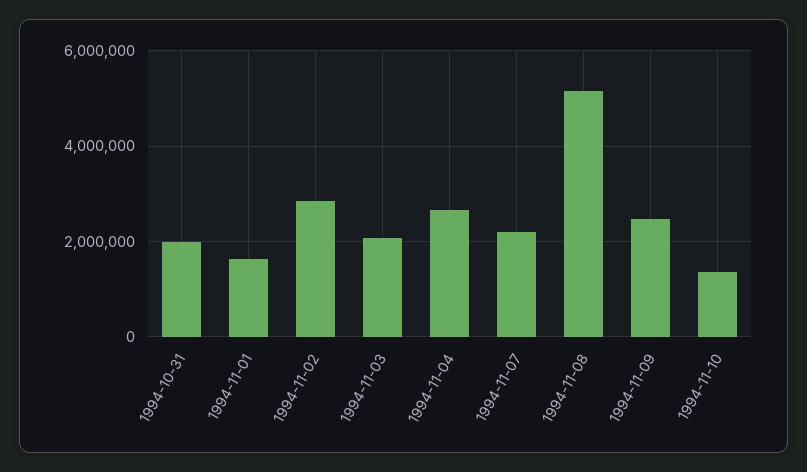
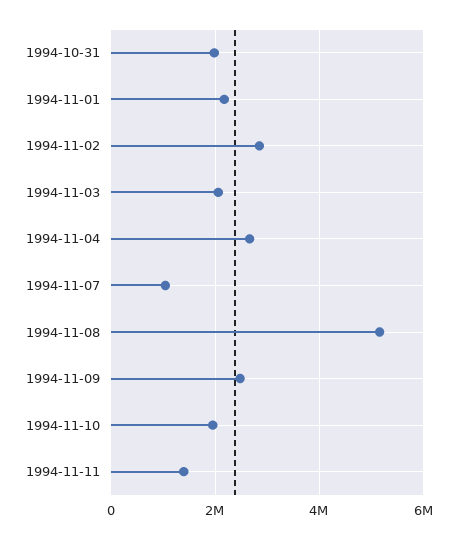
1994-11-01: 1600000 -> 2200000
1994-11-07: 2200000 -> 1000000
1994-11-10: 1400000 -> 2000000
1994-11-11: none -> 1400000

